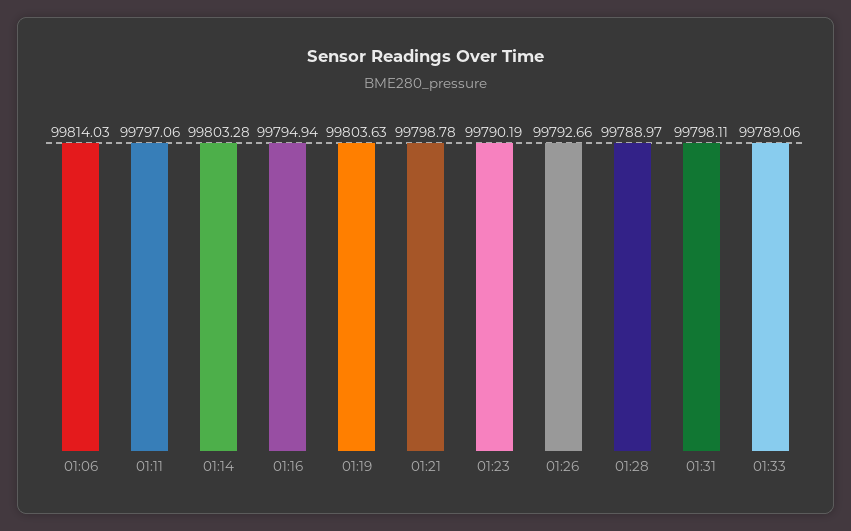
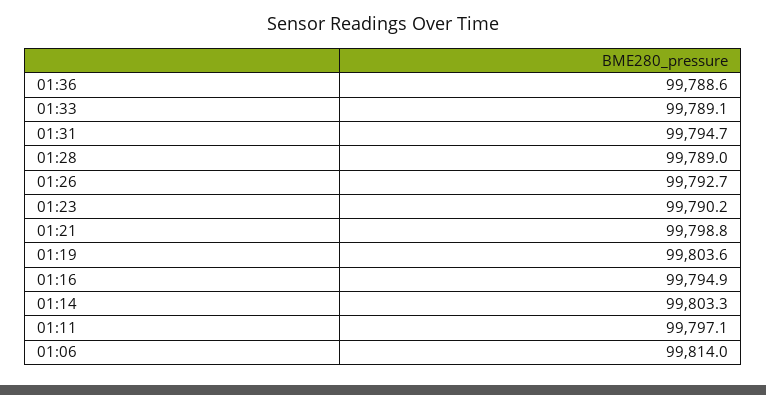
01:31: 99798.11 -> 99794.7
01:36: none -> 99788.6

